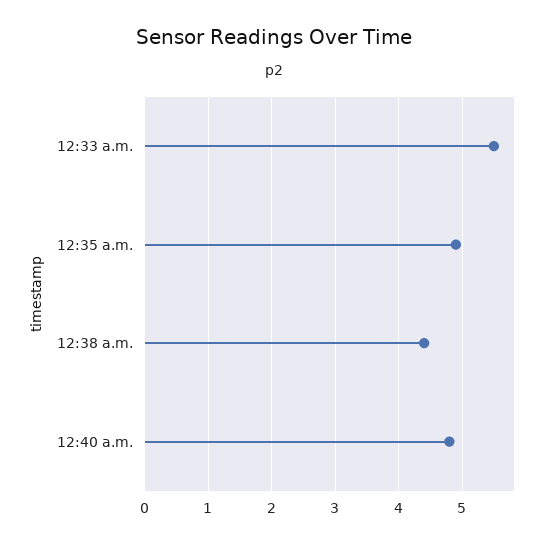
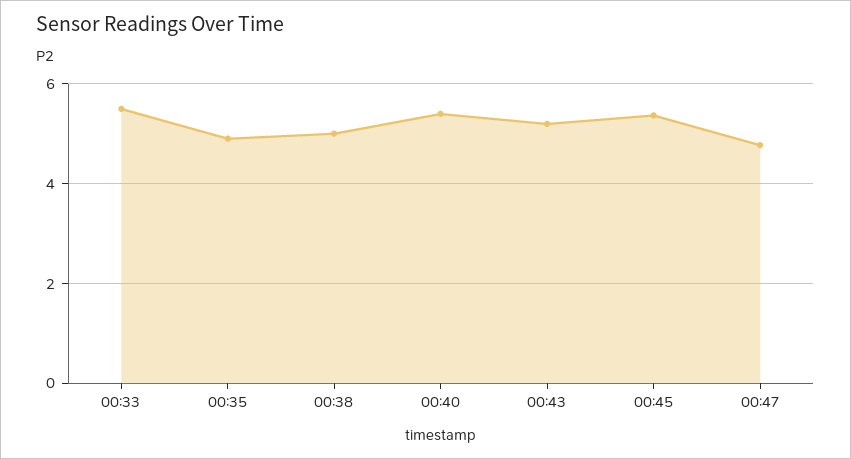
12:38 a.m.: 4.4 -> 5
12:40 a.m.: 4.8 -> 5.4
00:43: none -> 5.2
00:45: none -> 5.4
00:47: none -> 4.8

